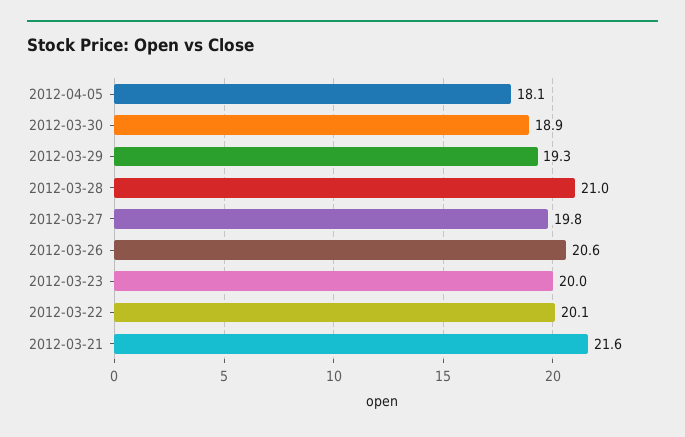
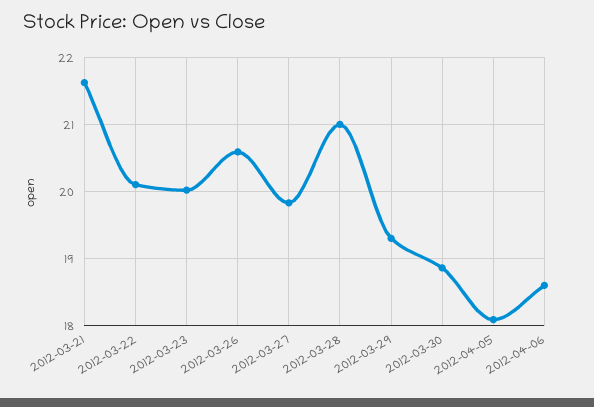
2012-04-06: none -> 18.6

